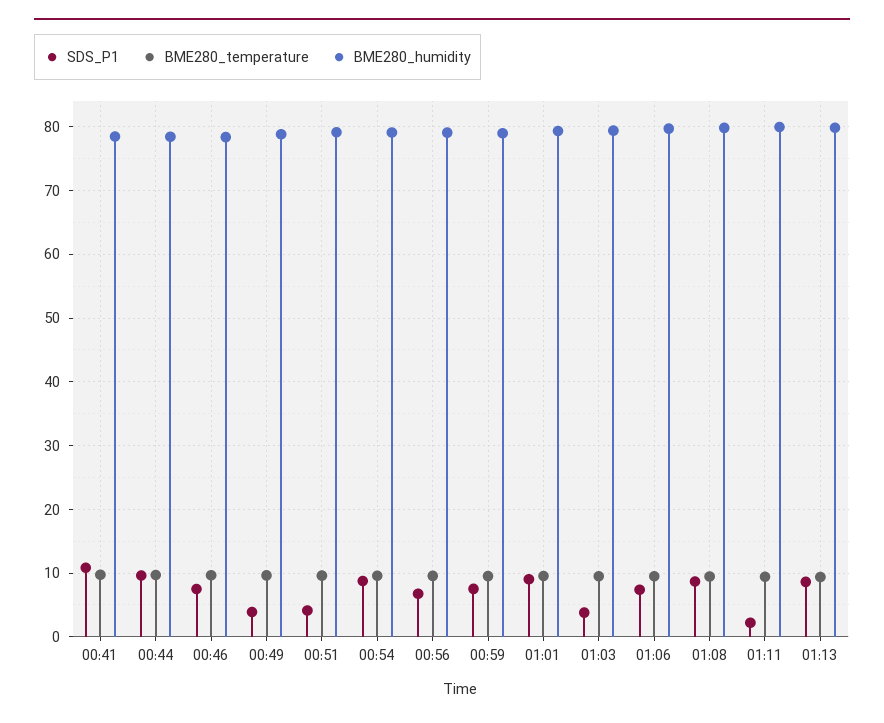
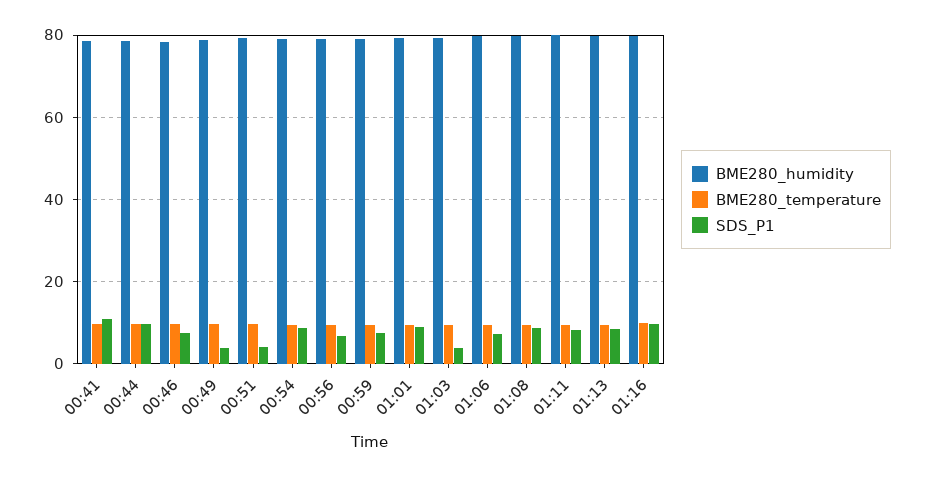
SDS_P1, 01:11: 2 -> 8
BME280_humidity, 01:16: none -> 80
BME280_temperature, 01:16: none -> 10
SDS_P1, 01:16: none -> 10

